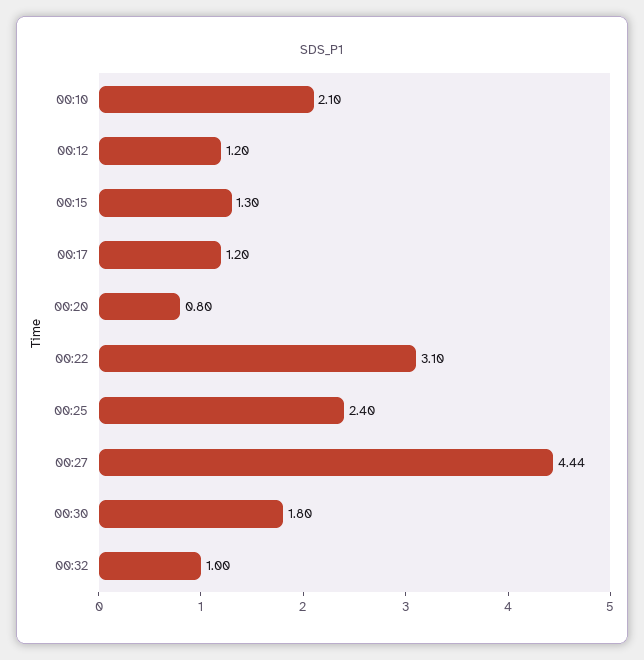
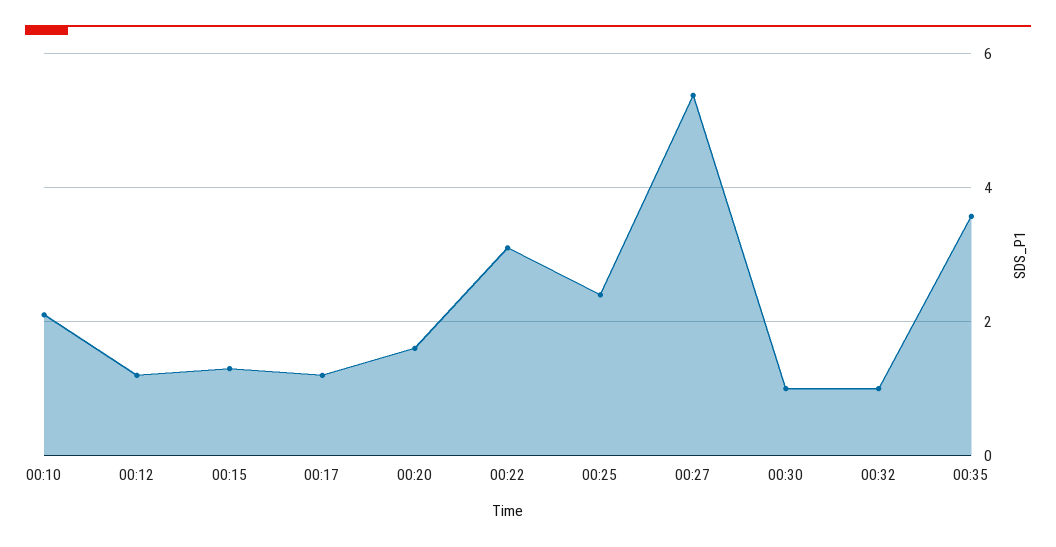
00:20: 0.8 -> 1.6
00:27: 4.44 -> 5.4
00:30: 1.8 -> 1
00:35: none -> 3.6

